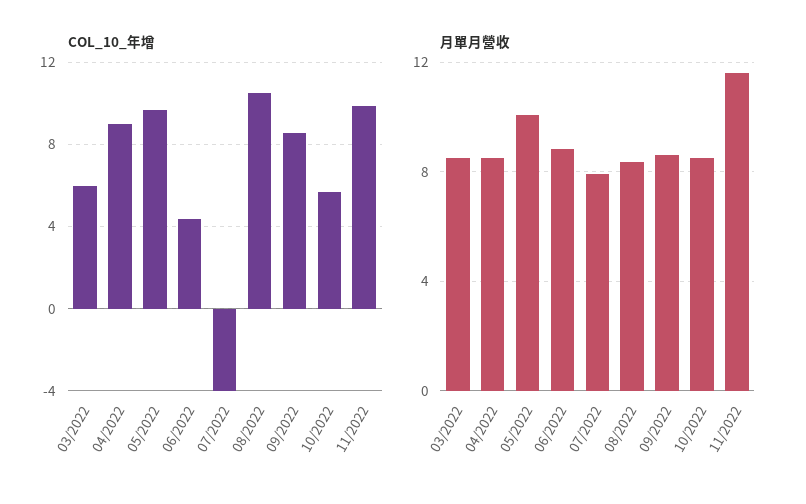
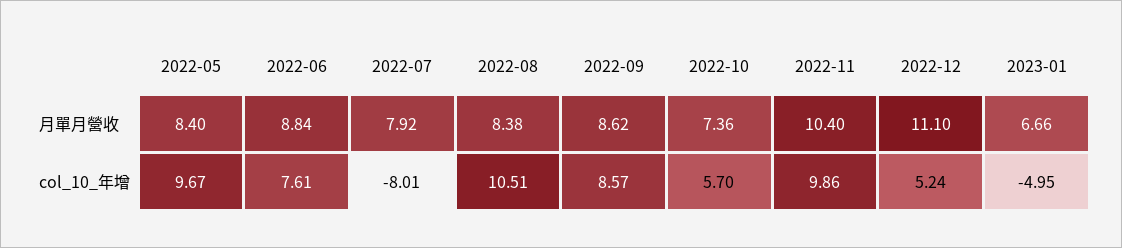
COL_10_年增, 03/2022: 6 -> none
COL_10_年增, 04/2022: 9 -> none
COL_10_年增, 06/2022: 4.5 -> 7.61
COL_10_年增, 07/2022: -4 -> -8.01
月單月營收, 03/2022: 8.5 -> none
月單月營收, 04/2022: 8.5 -> none
月單月營收, 05/2022: 10 -> 8.4
月單月營收, 10/2022: 8.5 -> 7.36
月單月營收, 11/2022: 11.5 -> 10.4
月單月營收, 2022-12: none -> 11.1
月單月營收, 2023-01: none -> 6.66
COL_10_年增, 2022-12: none -> 5.24
COL_10_年增, 2023-01: none -> -4.95

